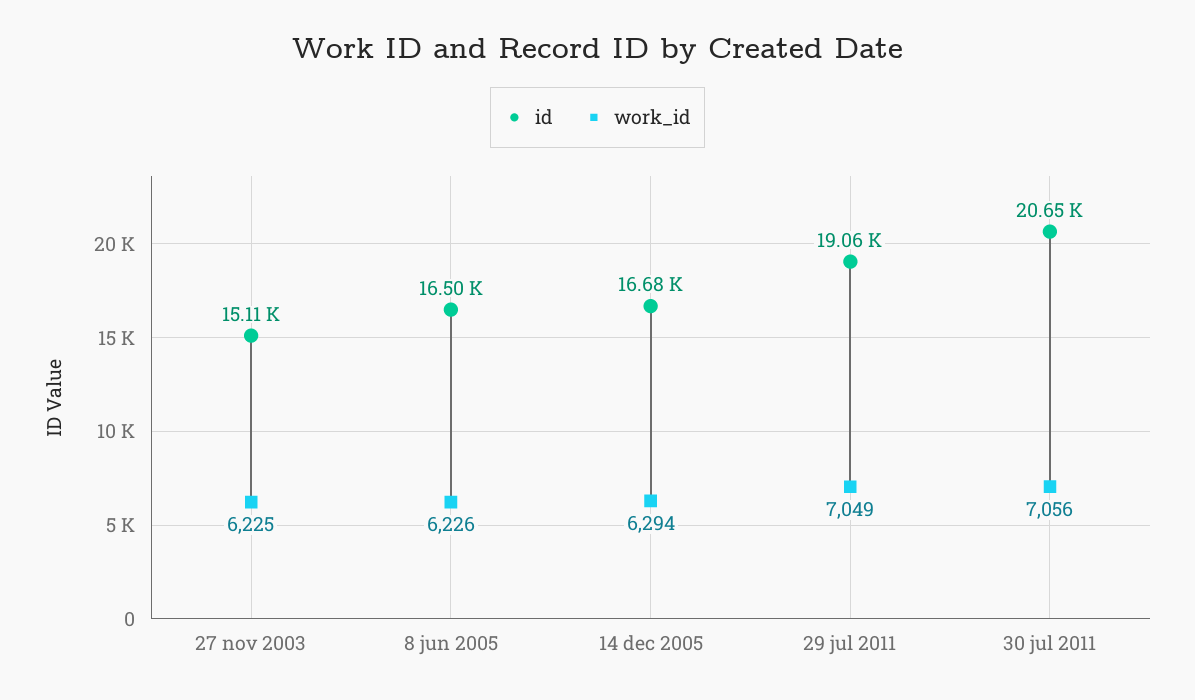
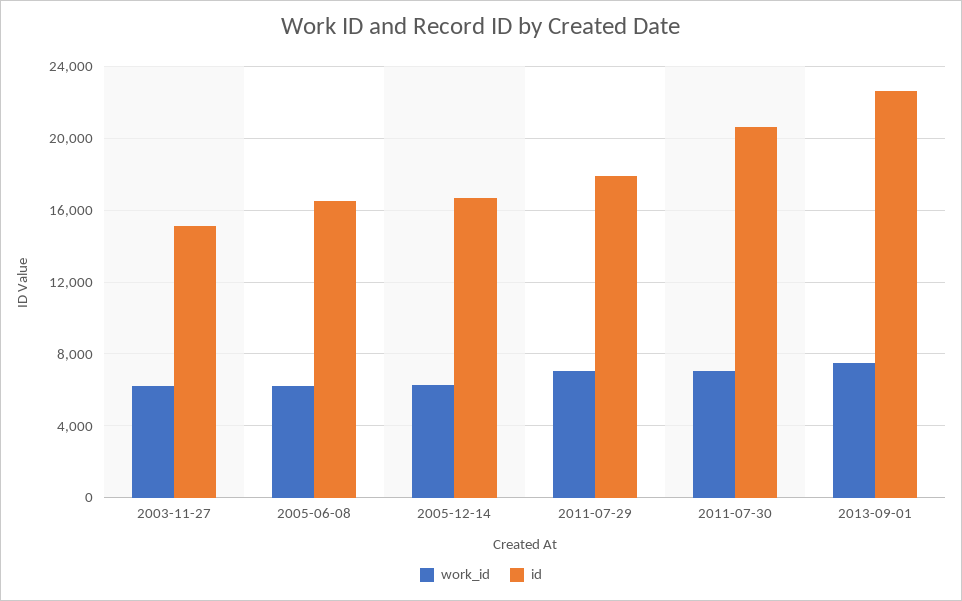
id, 29 jul 2011: 19060 -> 18000
work_id, 2013-09-01: none -> 7500
id, 2013-09-01: none -> 22500

